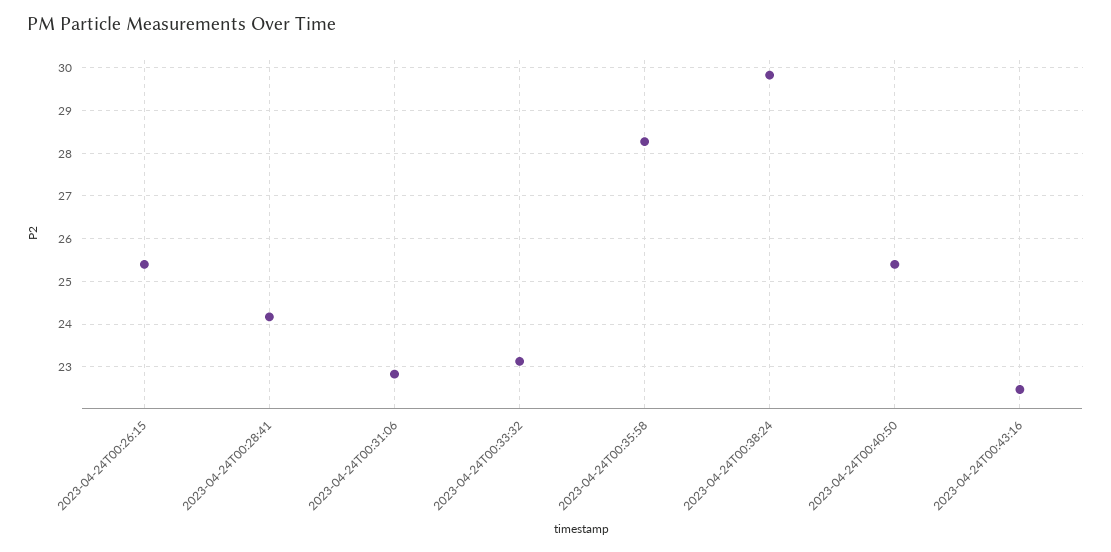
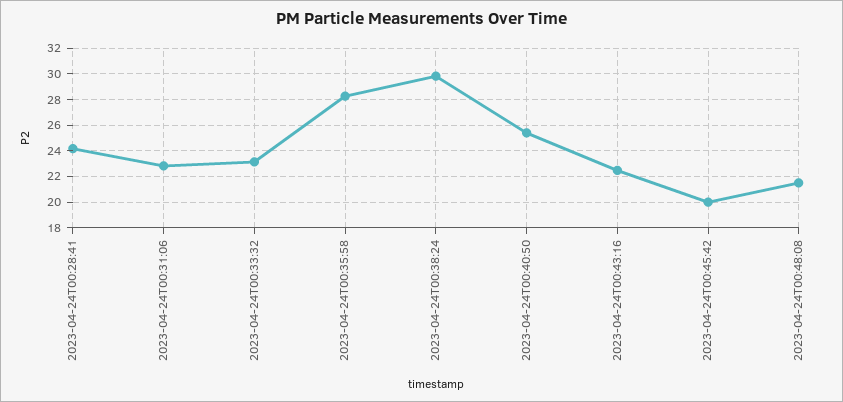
2023-04-24T00:26:15: 25.4 -> none
2023-04-24T00:45:42: none -> 20
2023-04-24T00:48:08: none -> 21.5

